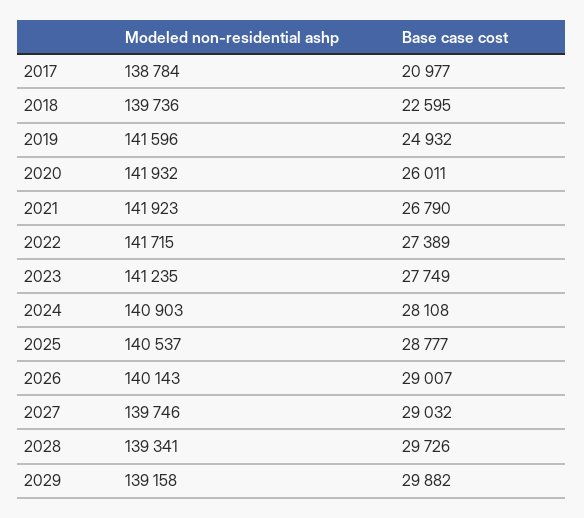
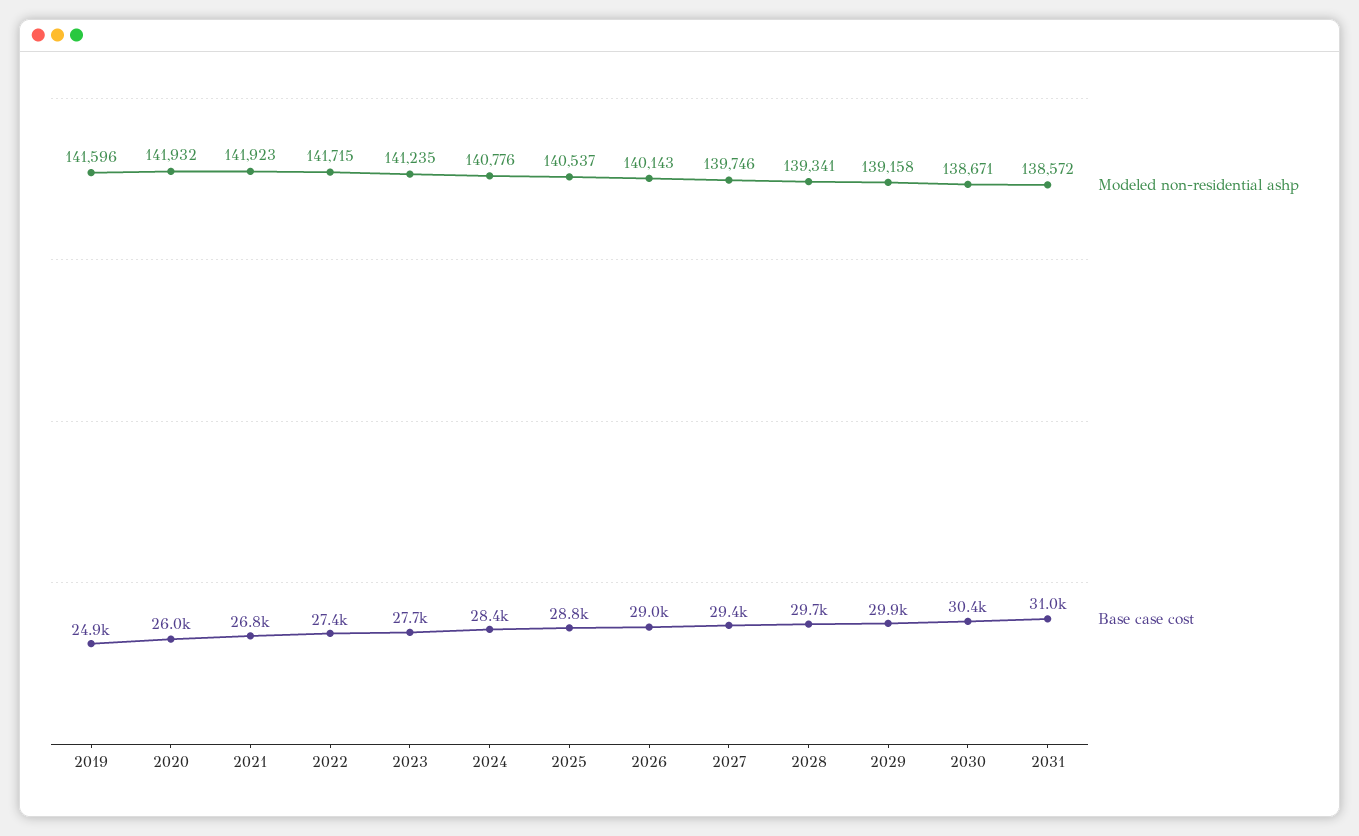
Modeled non-residential ashp, 2017: 138784 -> none
Base case cost, 2017: 20977 -> none
Modeled non-residential ashp, 2018: 139736 -> none
Base case cost, 2018: 22595 -> none
Modeled non-residential ashp, 2024: 140903 -> 140776
Base case cost, 2024: 28108 -> 28400
Base case cost, 2027: 29032 -> 29400
Modeled non-residential ashp, 2030: none -> 138671
Base case cost, 2030: none -> 30400
Modeled non-residential ashp, 2031: none -> 138572
Base case cost, 2031: none -> 31000

